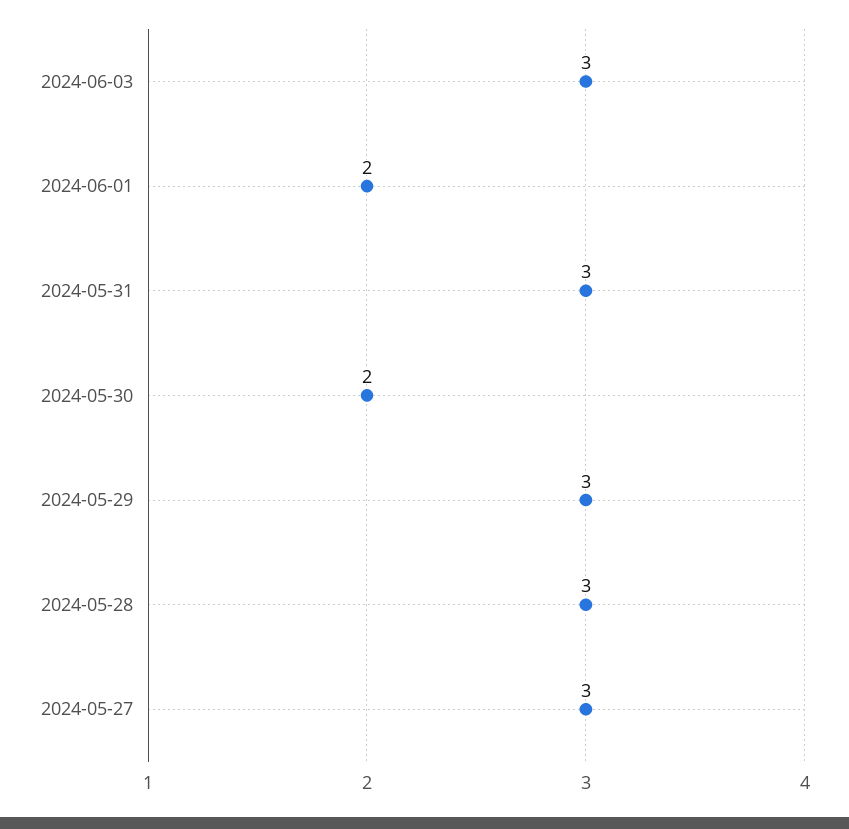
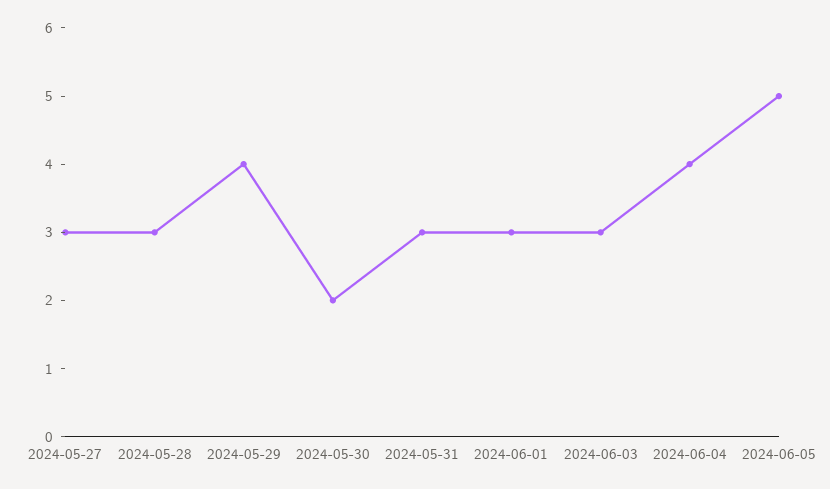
2024-06-01: 2 -> 3
2024-05-29: 3 -> 4
2024-06-04: none -> 4
2024-06-05: none -> 5

